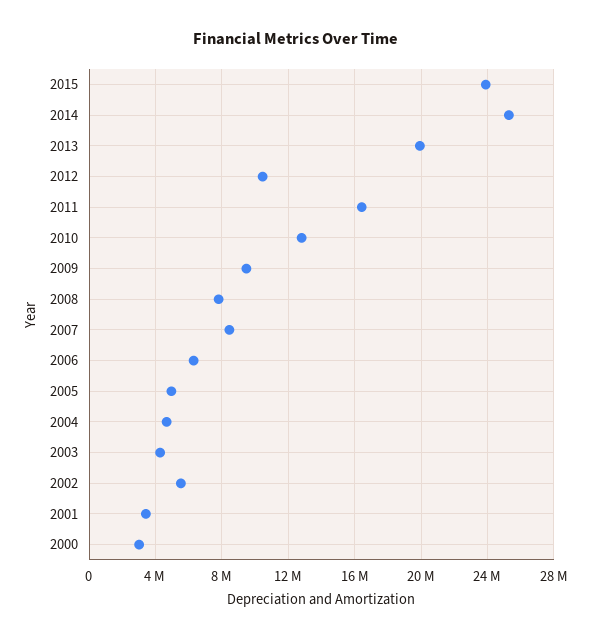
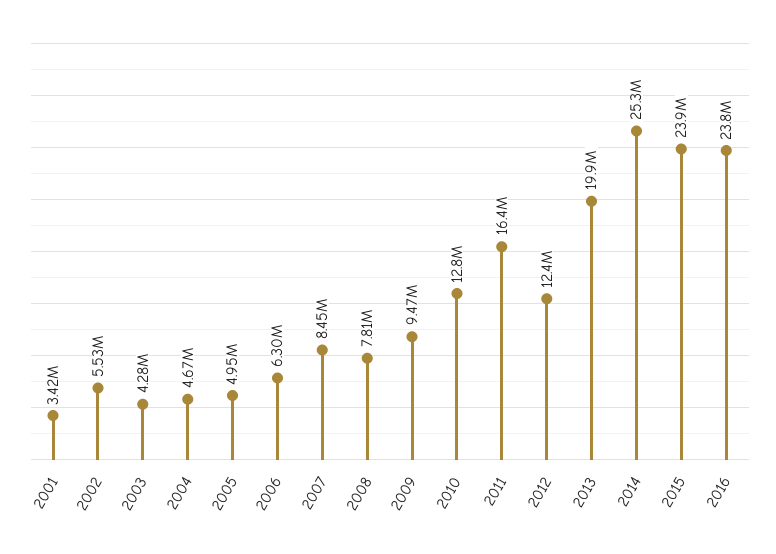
2012: 10500000 -> 12400000
2000: 3000000 -> none
2016: none -> 23800000

